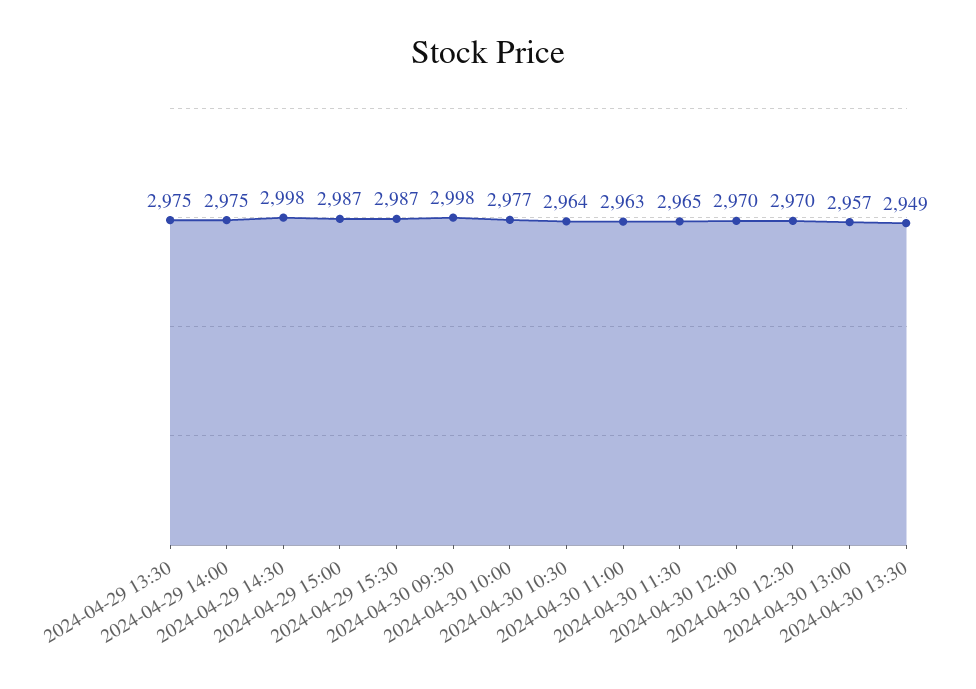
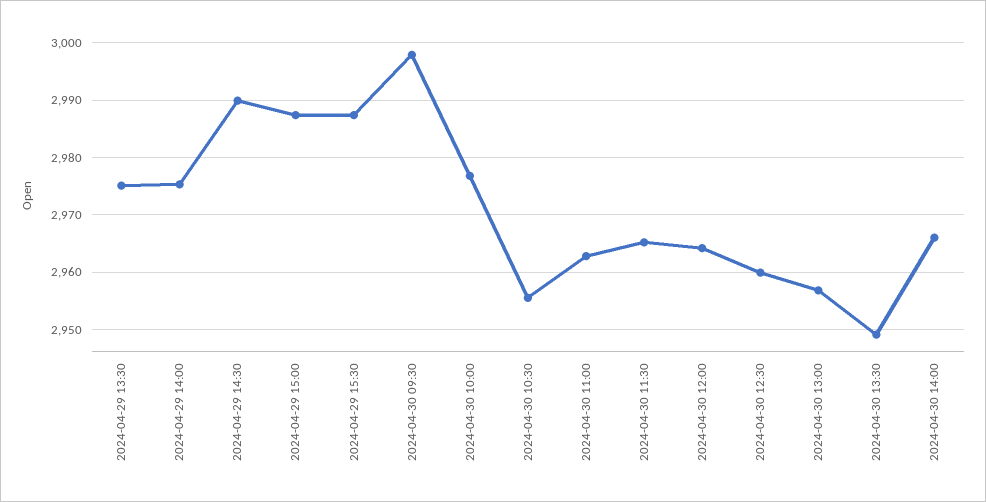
2024-04-29 14:30: 2998 -> 2990
2024-04-30 10:30: 2964 -> 2956
2024-04-30 12:00: 2970 -> 2964
2024-04-30 12:30: 2970 -> 2960
2024-04-30 14:00: none -> 2966

